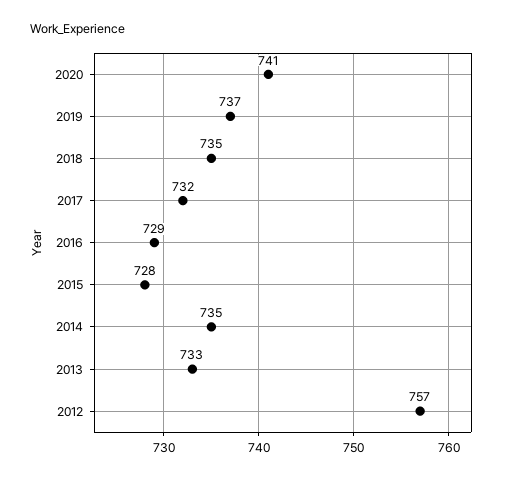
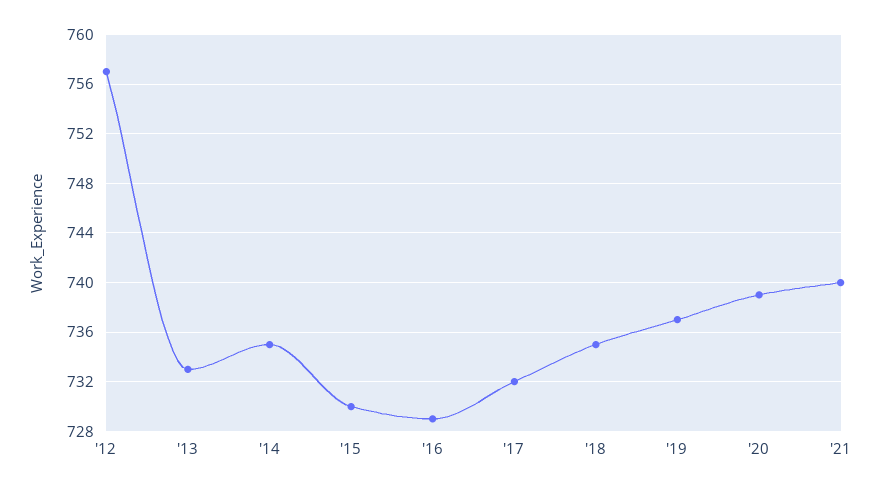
2020: 741 -> 739
2015: 728 -> 730
'21: none -> 740

